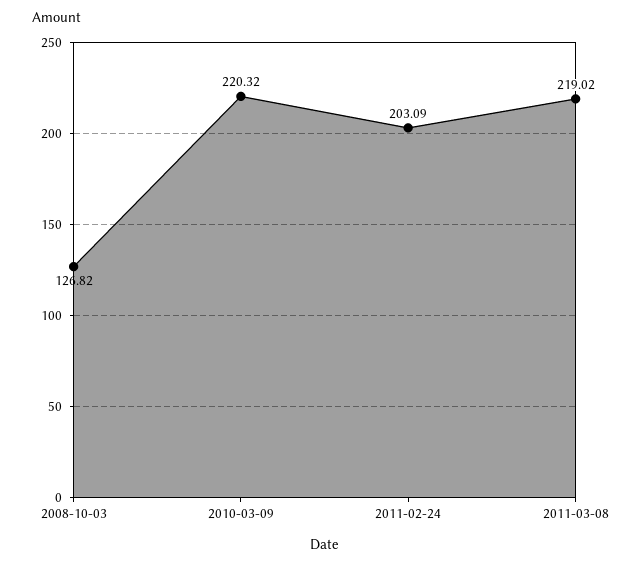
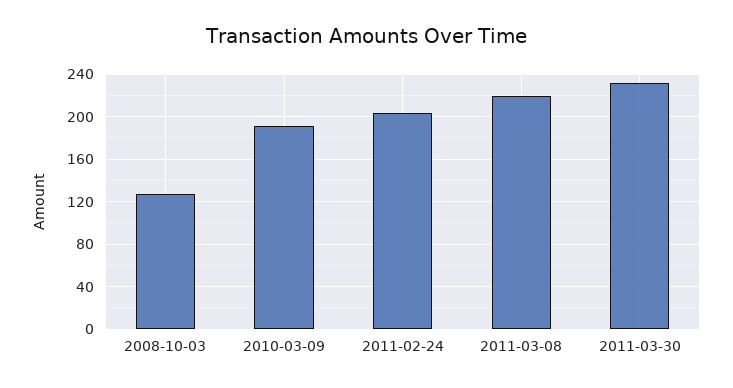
2010-03-09: 220.32 -> 190
2011-03-30: none -> 230

